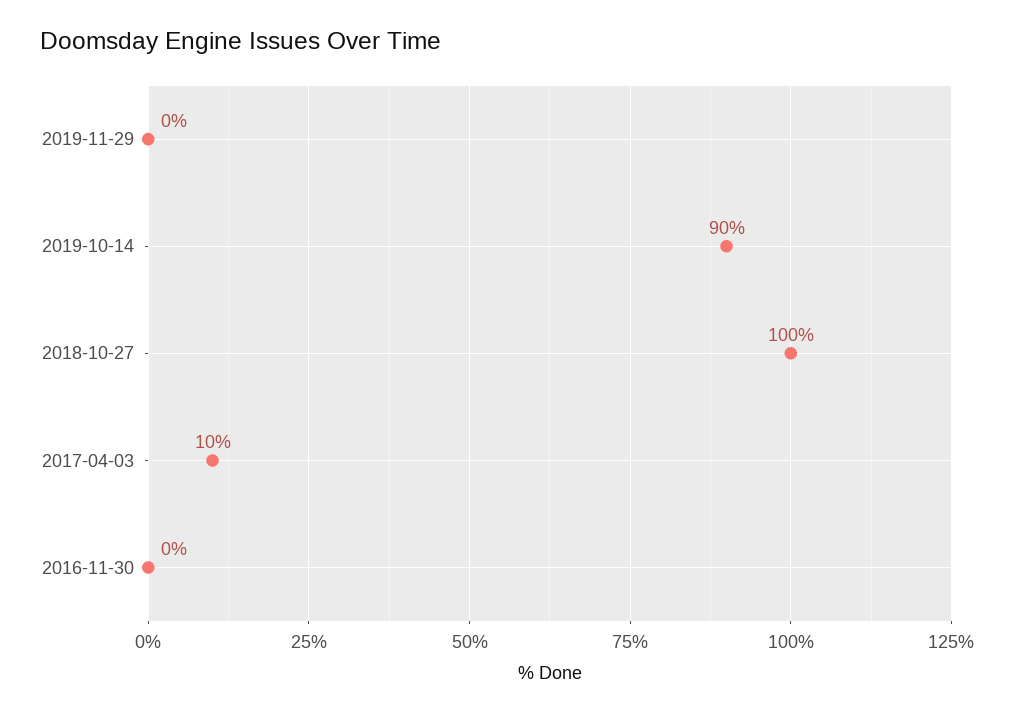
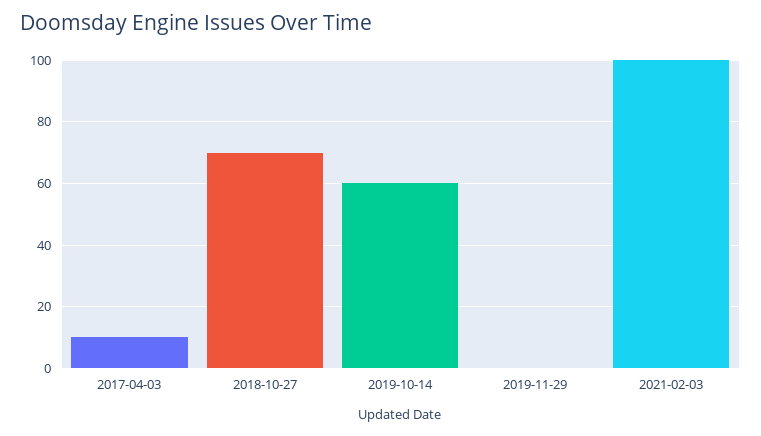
2019-10-14: 90 -> 60
2018-10-27: 100 -> 70
2016-11-30: 0 -> none
2021-02-03: none -> 100

